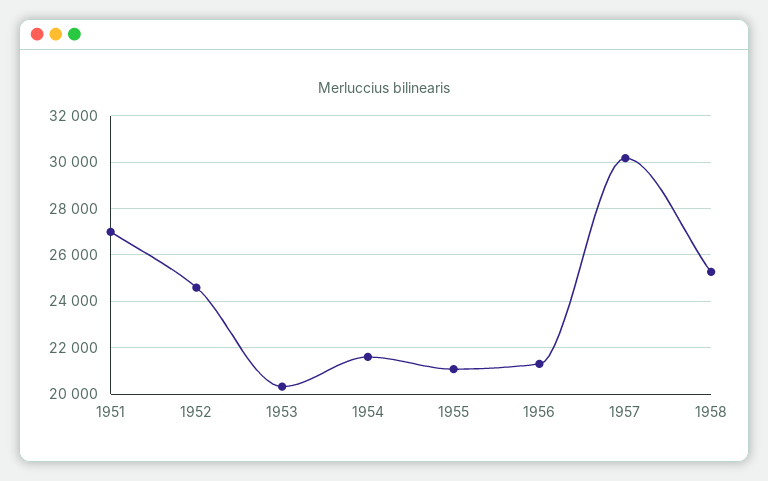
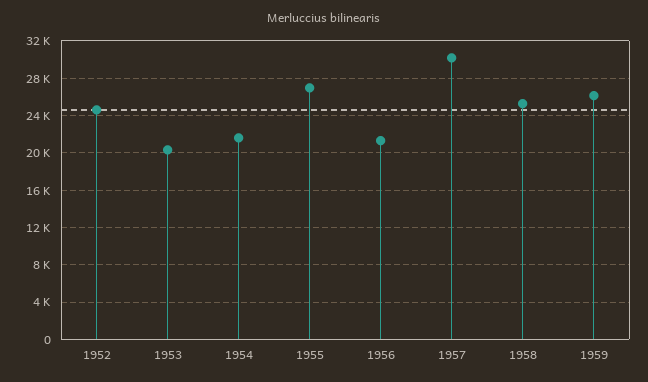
1951: 27000 -> none
1955: 21000 -> 27000
1959: none -> 26000

